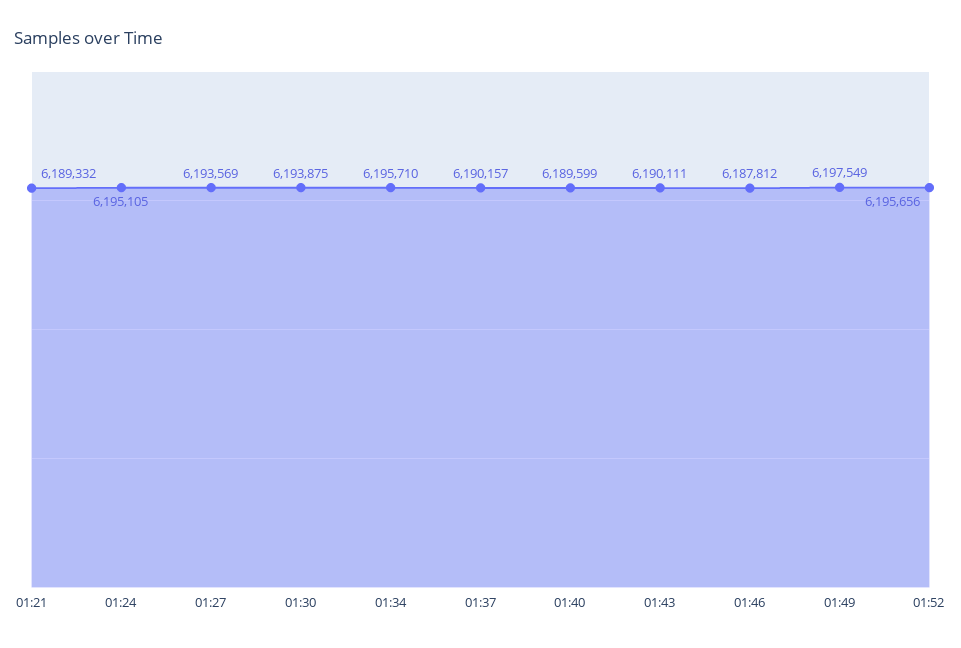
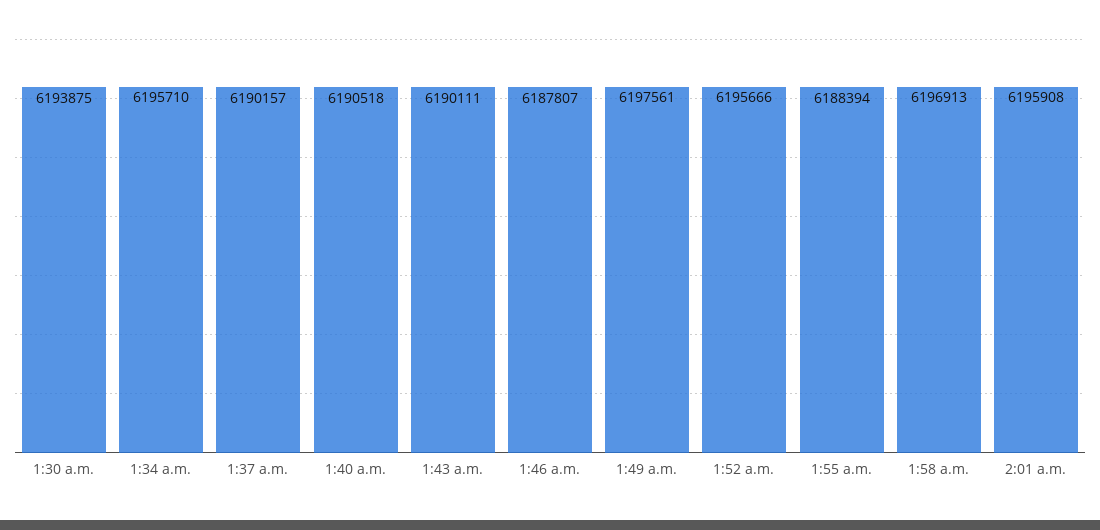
01:21: 6189332 -> none
01:24: 6195105 -> none
01:27: 6193569 -> none
01:40: 6189599 -> 6190518
01:46: 6187812 -> 6187807
01:49: 6197549 -> 6197561
01:52: 6195656 -> 6195666
1:55 a.m.: none -> 6188394
1:58 a.m.: none -> 6196913
2:01 a.m.: none -> 6195908

